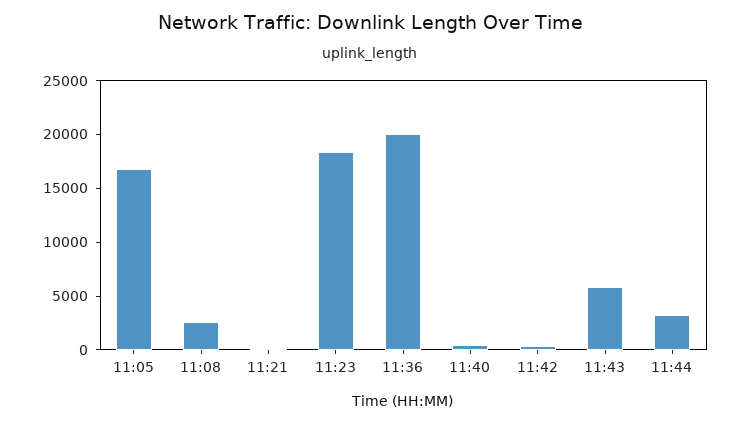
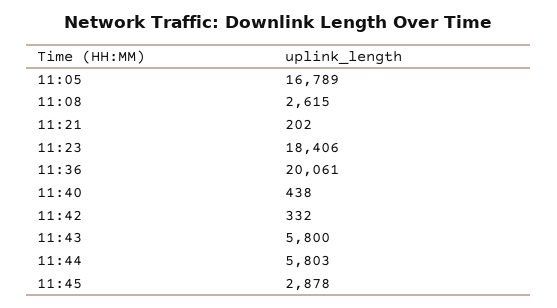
11:44: 3000 -> 5803
11:45: none -> 2878

